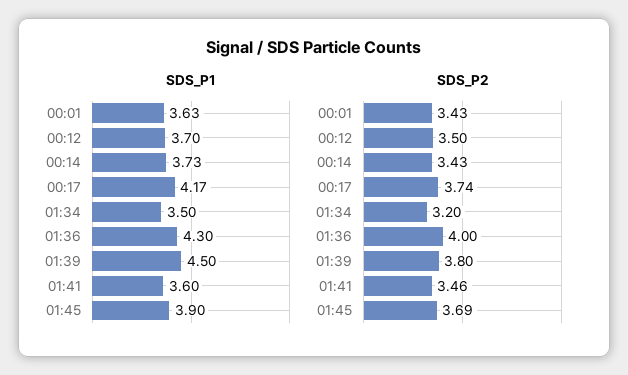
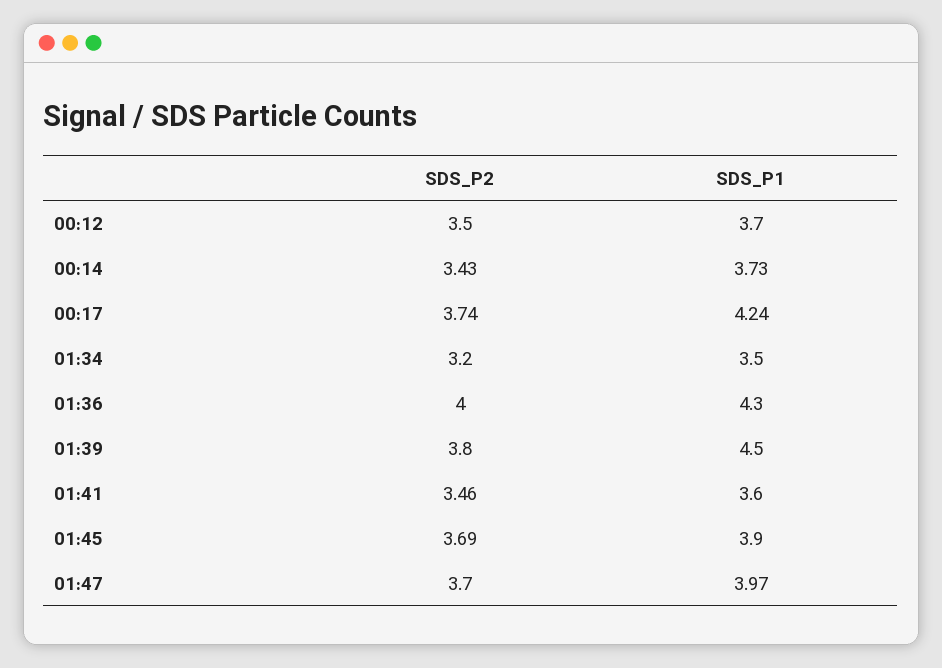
SDS_P1, 00:01: 3.63 -> none
SDS_P1, 00:17: 4.17 -> 4.24
SDS_P2, 00:01: 3.43 -> none
SDS_P2, 01:47: none -> 3.7
SDS_P1, 01:47: none -> 3.97

